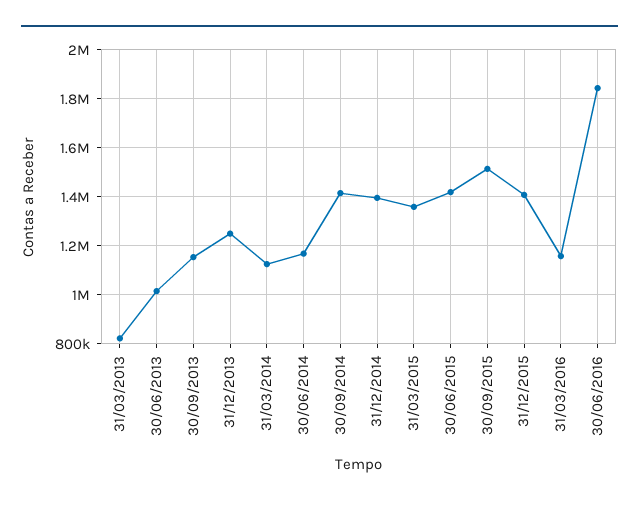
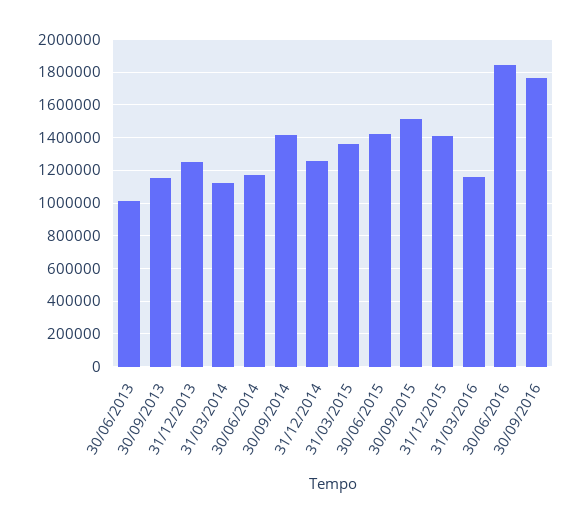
31/03/2013: 825000 -> none
31/12/2014: 1400000 -> 1250000
30/09/2016: none -> 1750000

